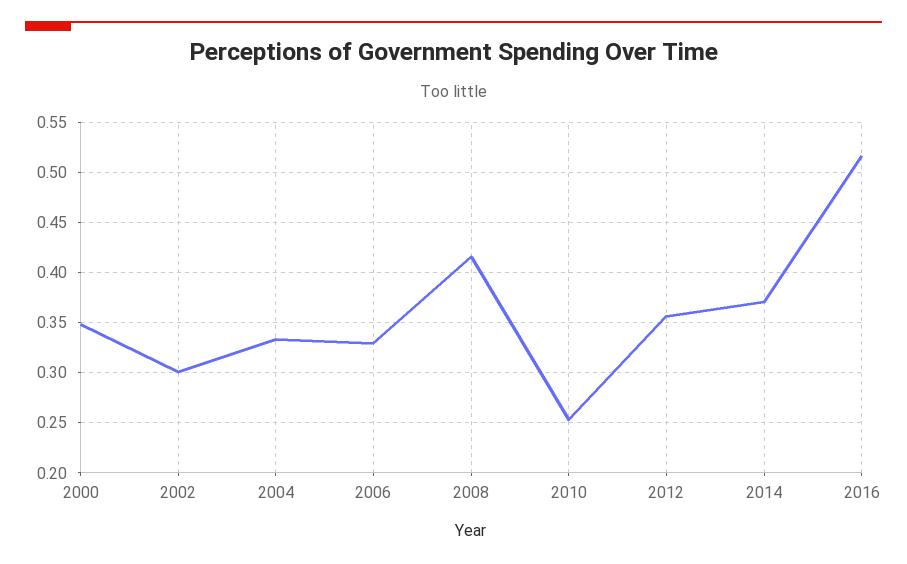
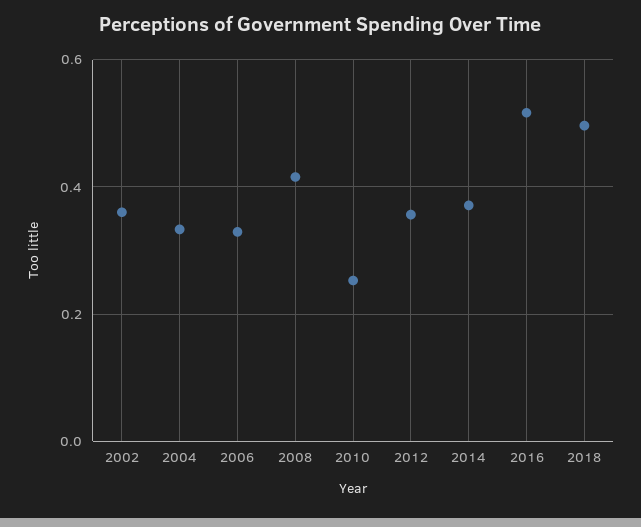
2000: 0.35 -> none
2002: 0.3 -> 0.36
2018: none -> 0.5

